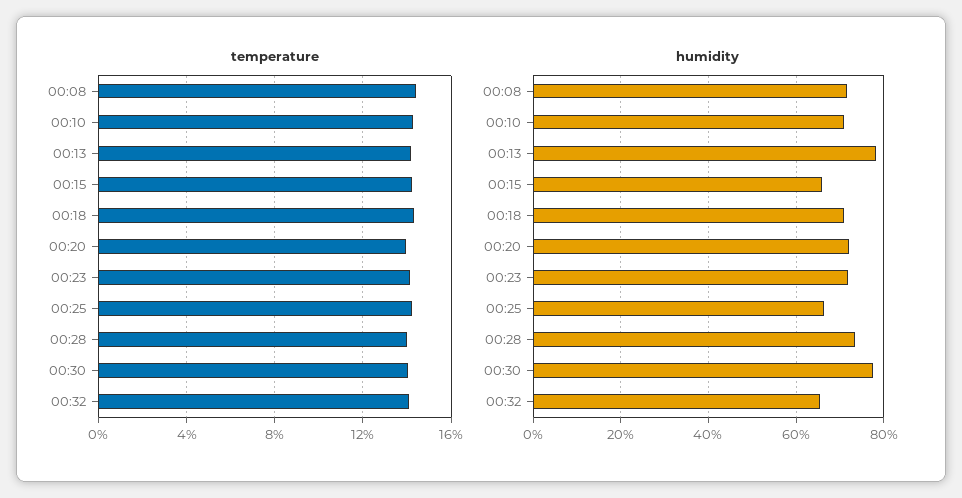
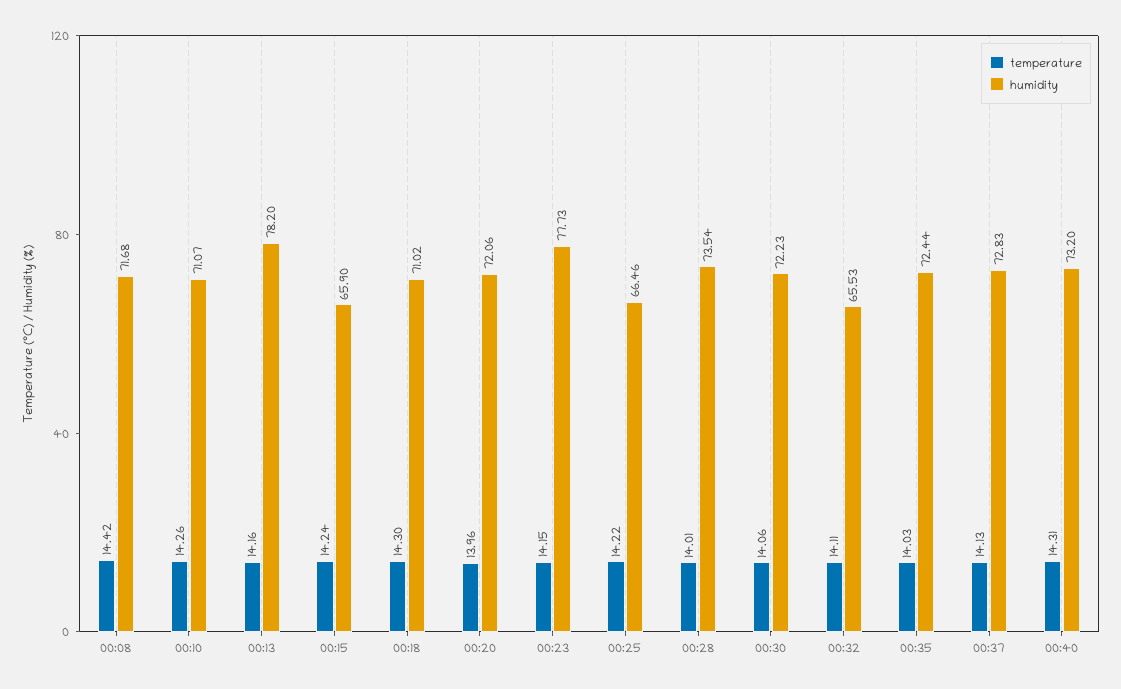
humidity, 00:23: 72 -> 77.73
humidity, 00:30: 78 -> 72.23
temperature, 00:35: none -> 14.03
humidity, 00:35: none -> 72.44
temperature, 00:37: none -> 14.13
humidity, 00:37: none -> 72.83
temperature, 00:40: none -> 14.31
humidity, 00:40: none -> 73.2

